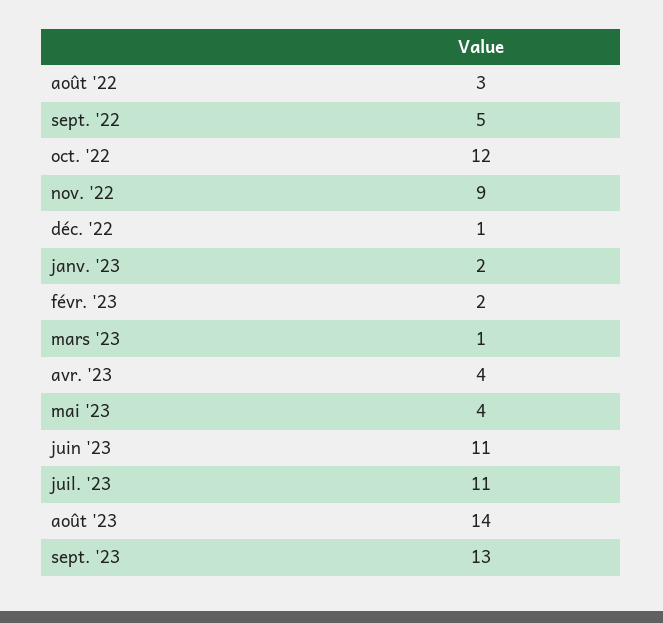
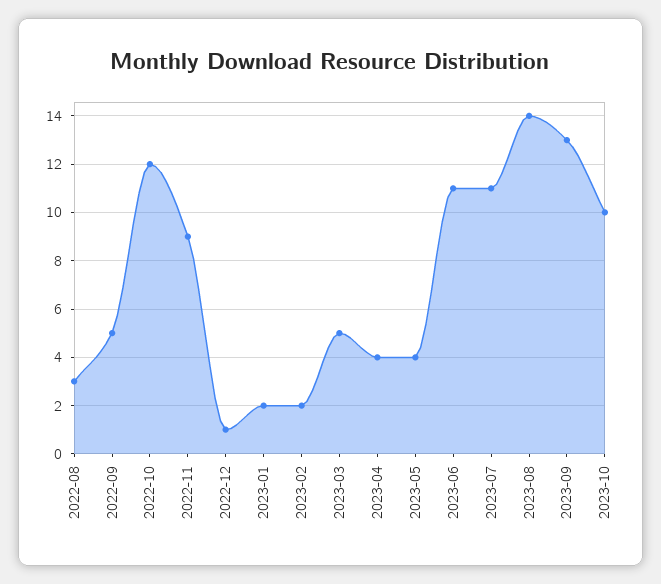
mars '23: 1 -> 5
2023-10: none -> 10

